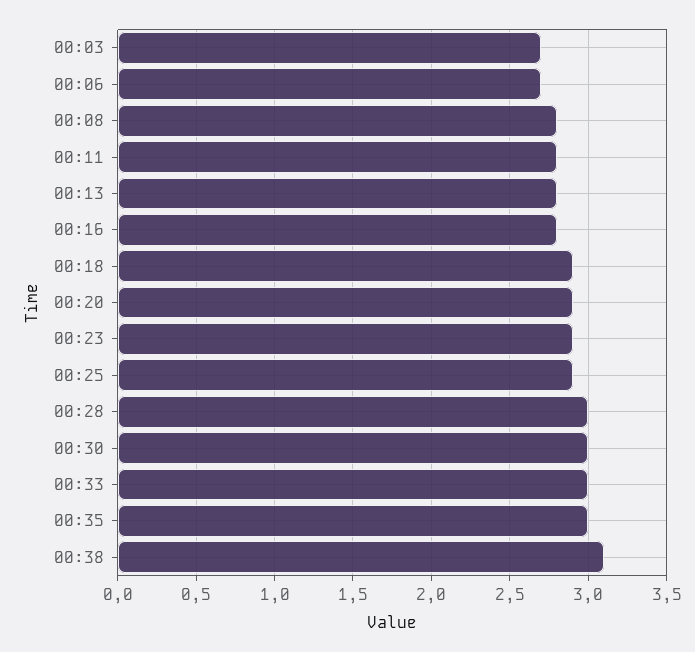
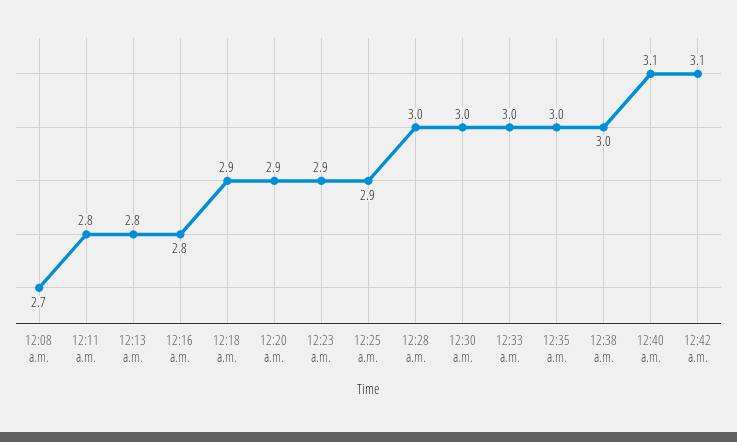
00:03: 2.7 -> none
00:06: 2.7 -> none
00:08: 2.8 -> 2.7
00:38: 3.1 -> 3
12:40 a.m.: none -> 3.1
12:42 a.m.: none -> 3.1

